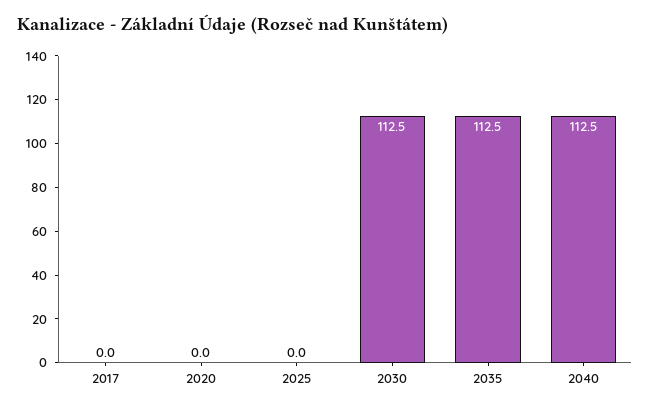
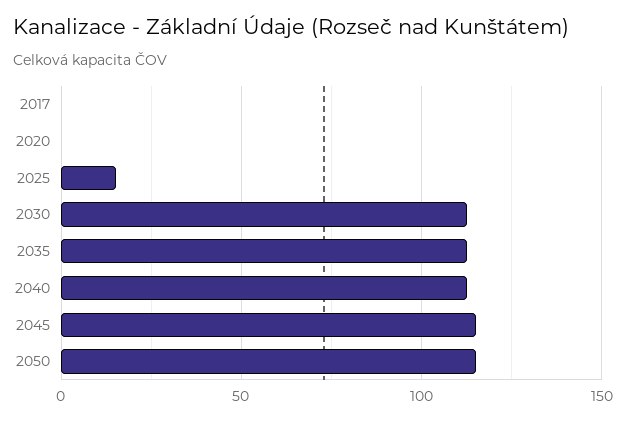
2025: 0 -> 15
2045: none -> 115
2050: none -> 115

